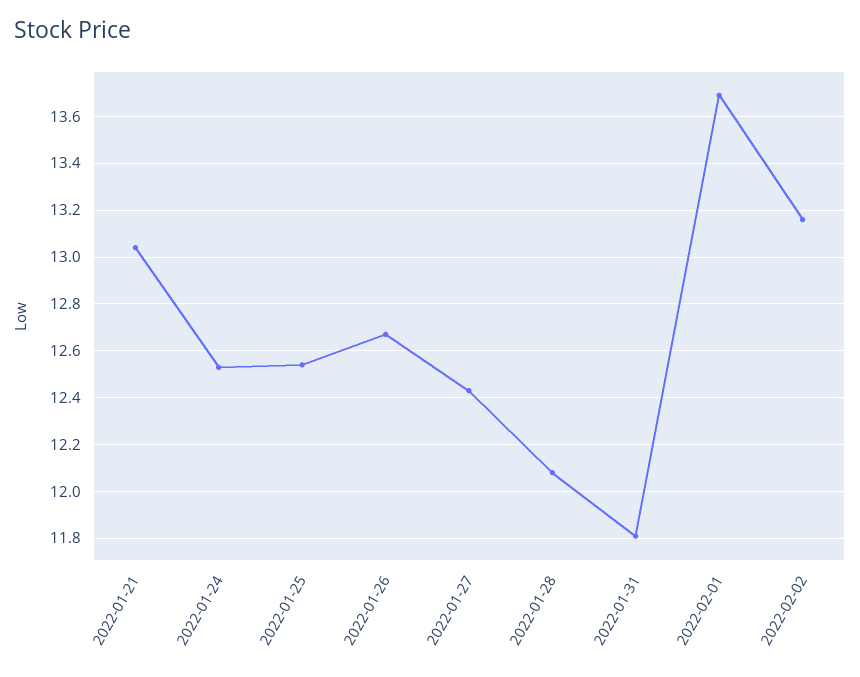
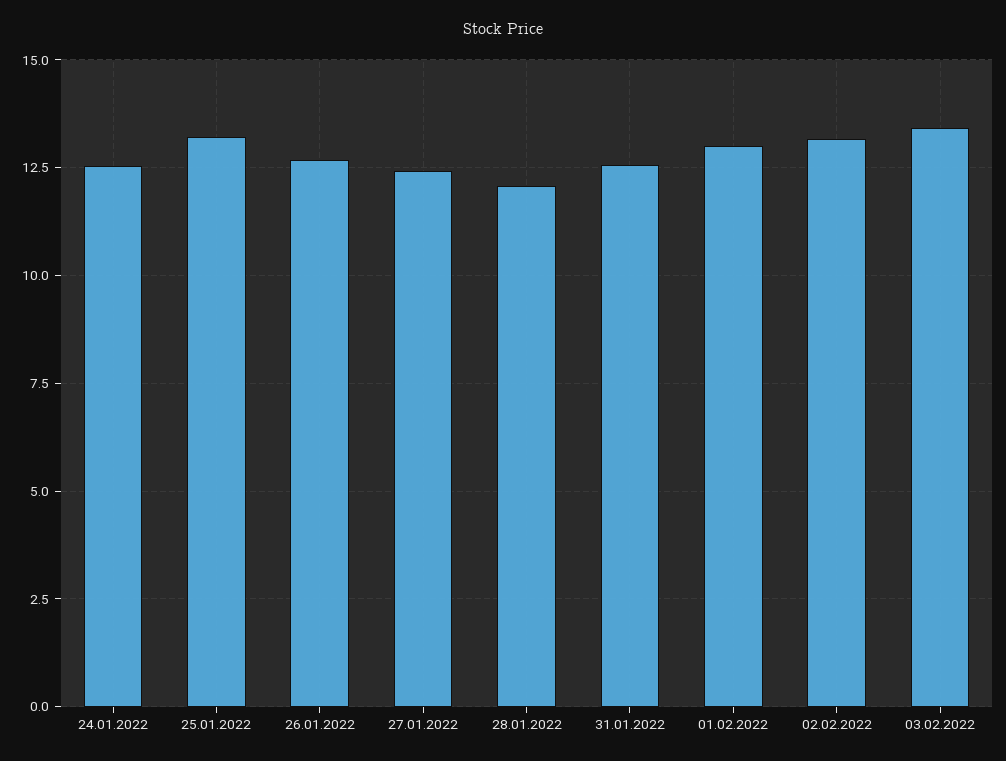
2022-01-21: 13.05 -> none
2022-01-25: 12.55 -> 13.25
2022-01-31: 11.8 -> 12.5
2022-02-01: 13.7 -> 13
03.02.2022: none -> 13.5

